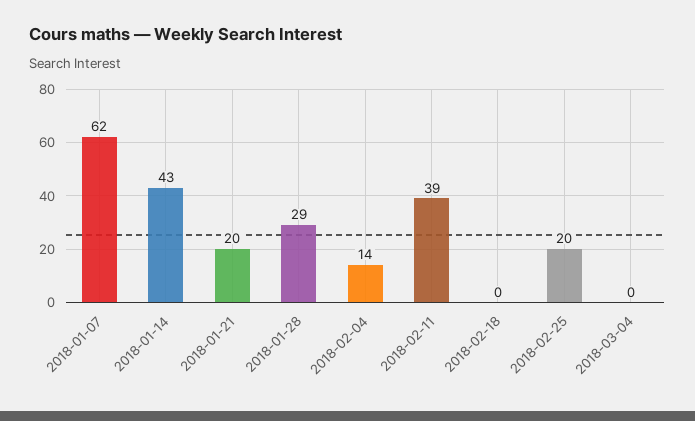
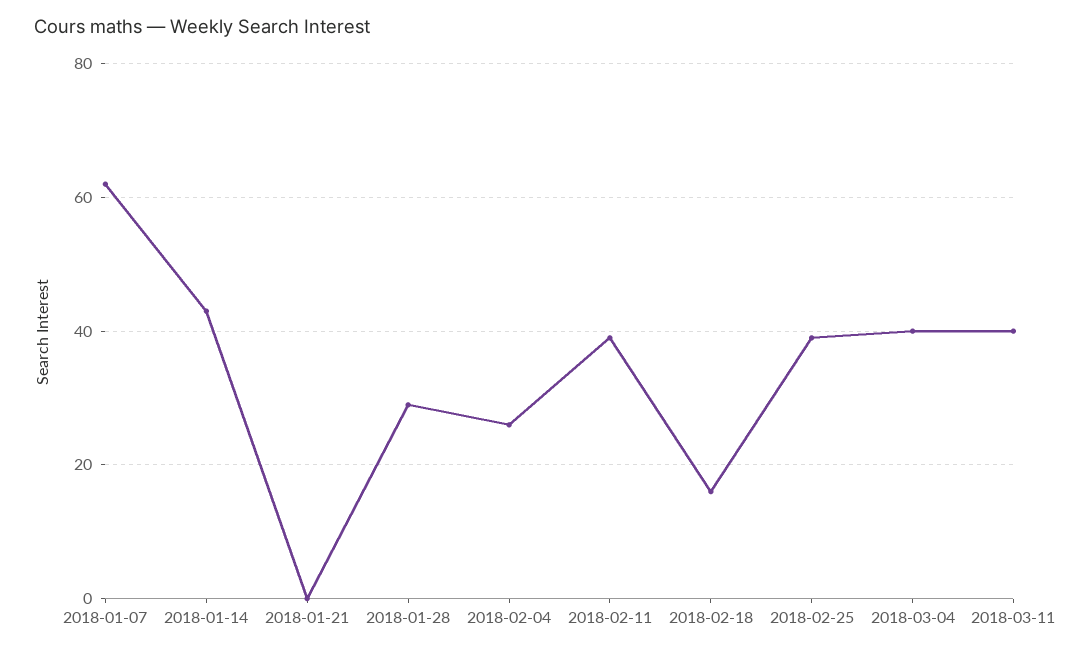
2018-01-21: 20 -> 0
2018-02-04: 14 -> 25
2018-02-18: 0 -> 15
2018-02-25: 20 -> 40
2018-03-04: 0 -> 40
2018-03-11: none -> 40

